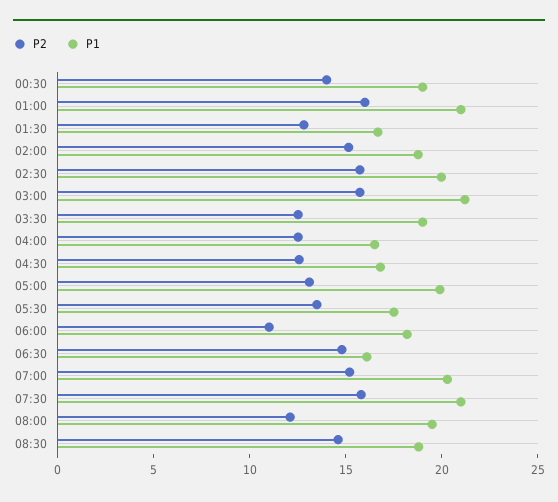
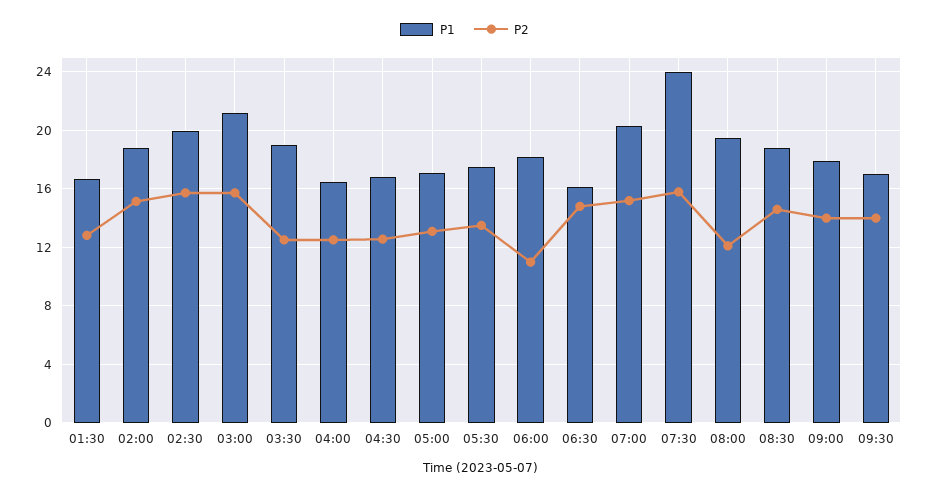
P2, 00:30: 14 -> none
P1, 00:30: 19 -> none
P2, 01:00: 16 -> none
P1, 01:00: 21 -> none
P1, 05:00: 20 -> 17
P1, 07:30: 21 -> 24
P1, 09:00: none -> 18
P2, 09:00: none -> 14
P1, 09:30: none -> 17
P2, 09:30: none -> 14

